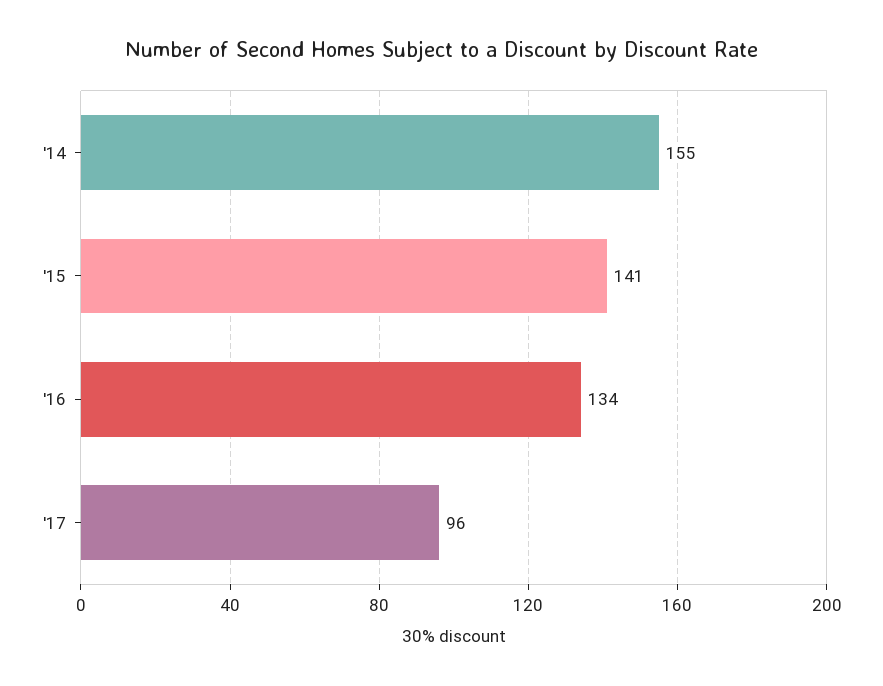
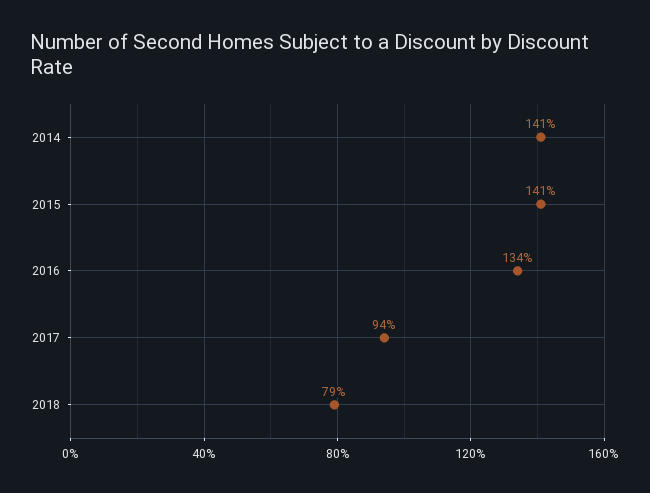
'14: 155 -> 141
'17: 96 -> 94
2018: none -> 79

